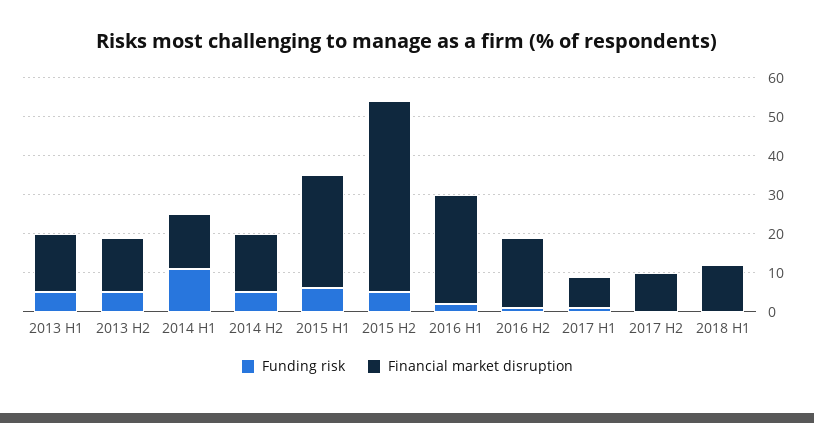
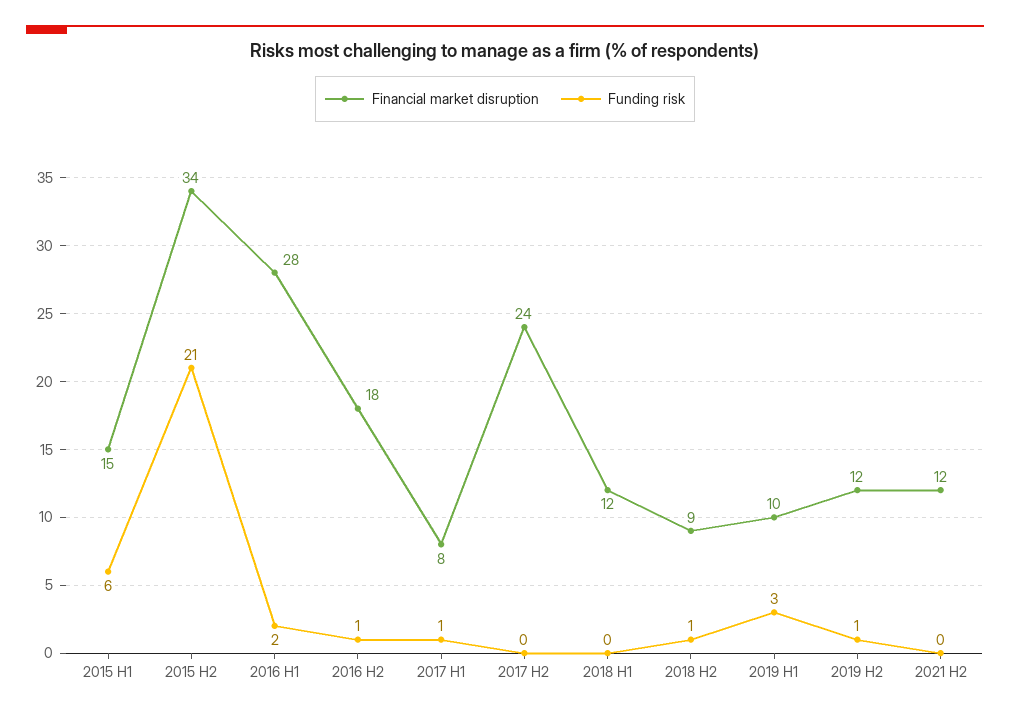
Funding risk, 2013 H1: 5 -> none
Financial market disruption, 2013 H1: 15 -> none
Funding risk, 2013 H2: 5 -> none
Financial market disruption, 2013 H2: 15 -> none
Funding risk, 2014 H1: 10 -> none
Financial market disruption, 2014 H1: 15 -> none
Funding risk, 2014 H2: 5 -> none
Financial market disruption, 2014 H2: 15 -> none
Financial market disruption, 2015 H1: 30 -> 15
Funding risk, 2015 H2: 5 -> 21
Financial market disruption, 2015 H2: 50 -> 34
Financial market disruption, 2017 H2: 10 -> 24
Financial market disruption, 2018 H2: none -> 9
Funding risk, 2018 H2: none -> 1
Financial market disruption, 2019 H1: none -> 10
Funding risk, 2019 H1: none -> 3
Financial market disruption, 2019 H2: none -> 12
Funding risk, 2019 H2: none -> 1
Financial market disruption, 2021 H2: none -> 12
Funding risk, 2021 H2: none -> 0

